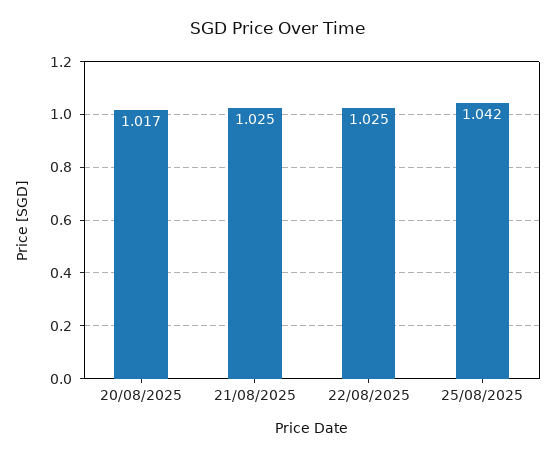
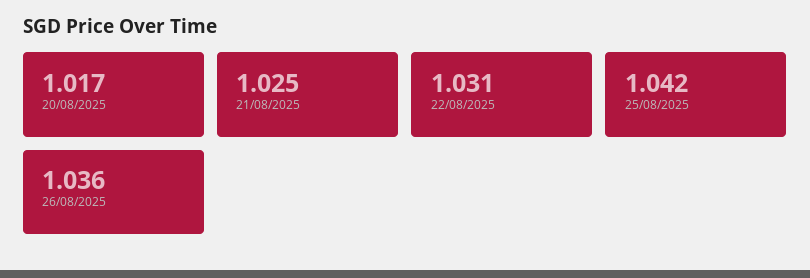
22/08/2025: 1.025 -> 1.031
26/08/2025: none -> 1.036

